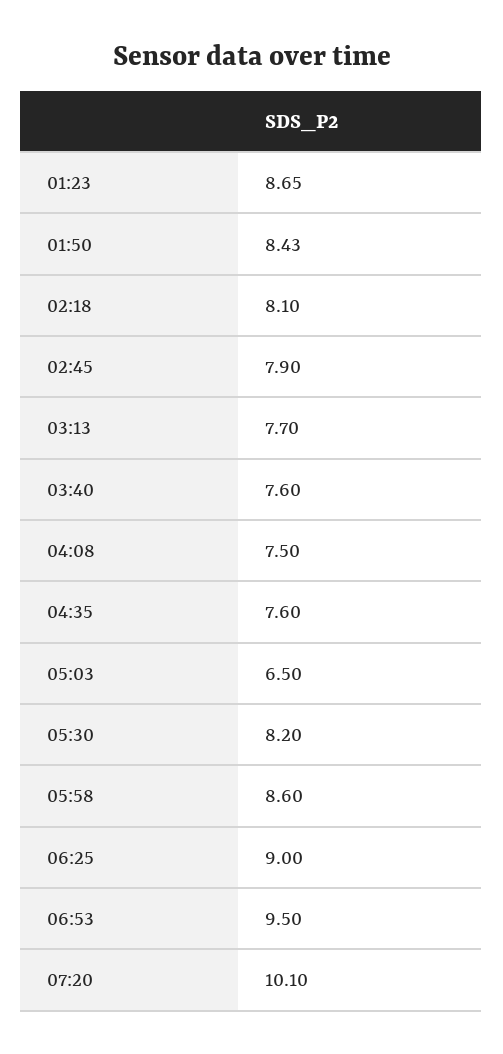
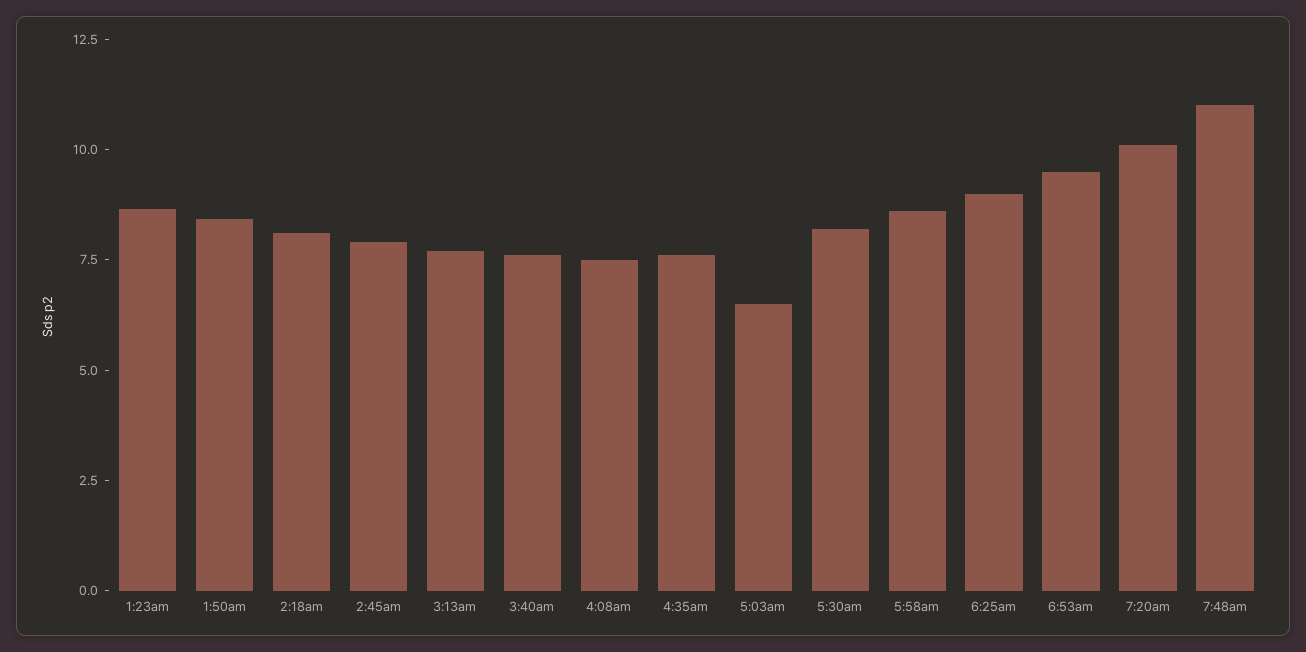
7:48am: none -> 11

